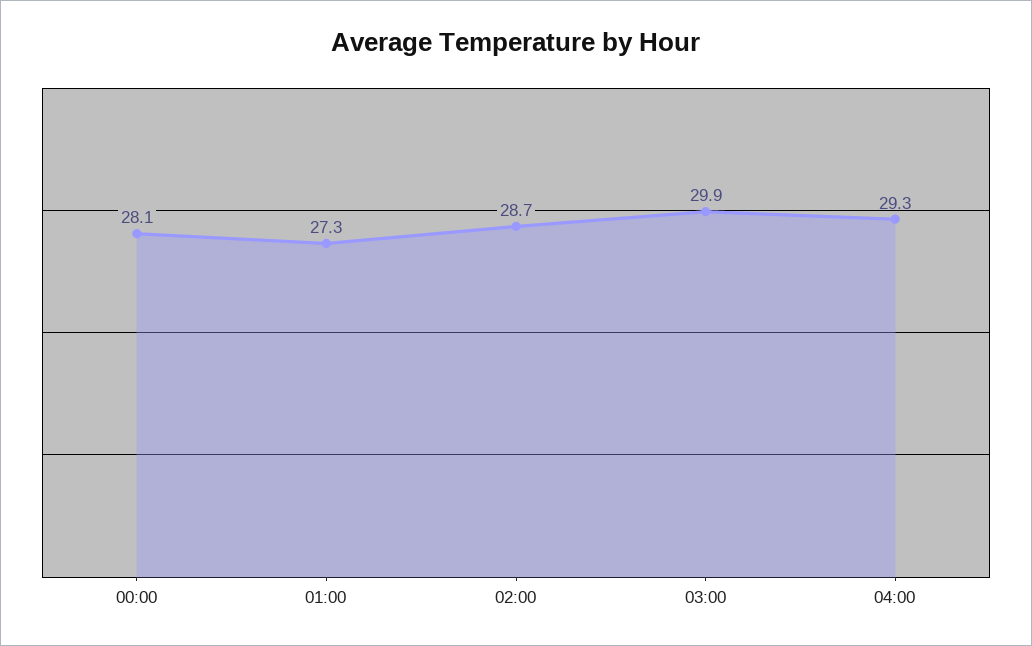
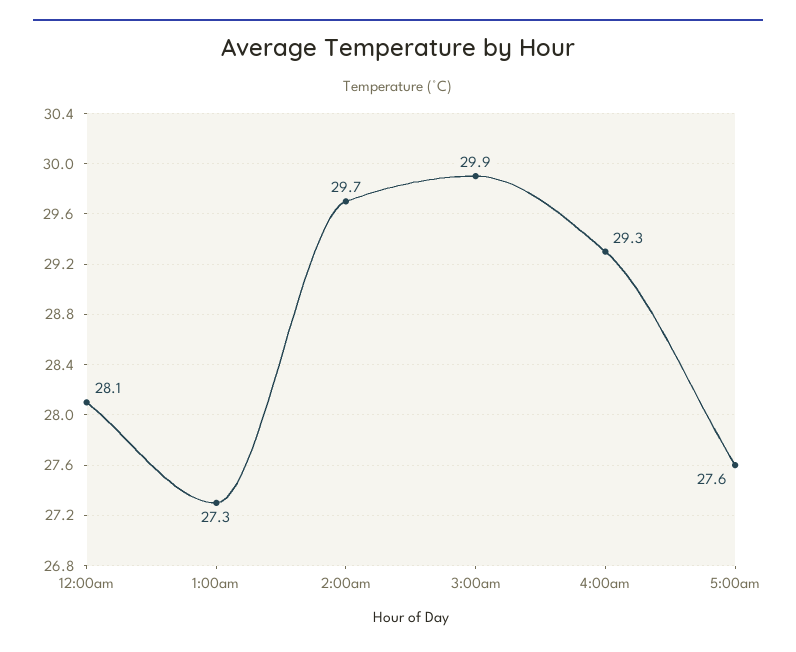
02:00: 28.7 -> 29.7
5:00am: none -> 27.6

